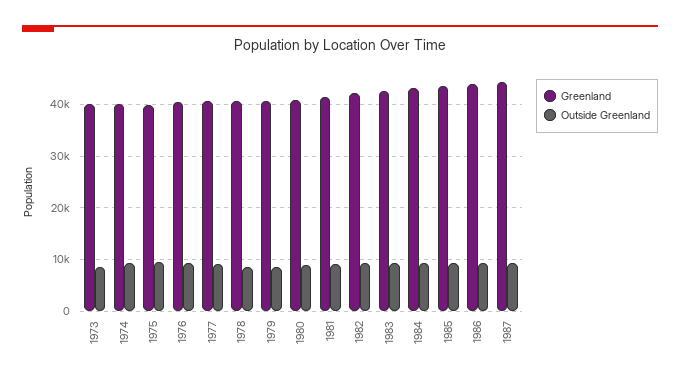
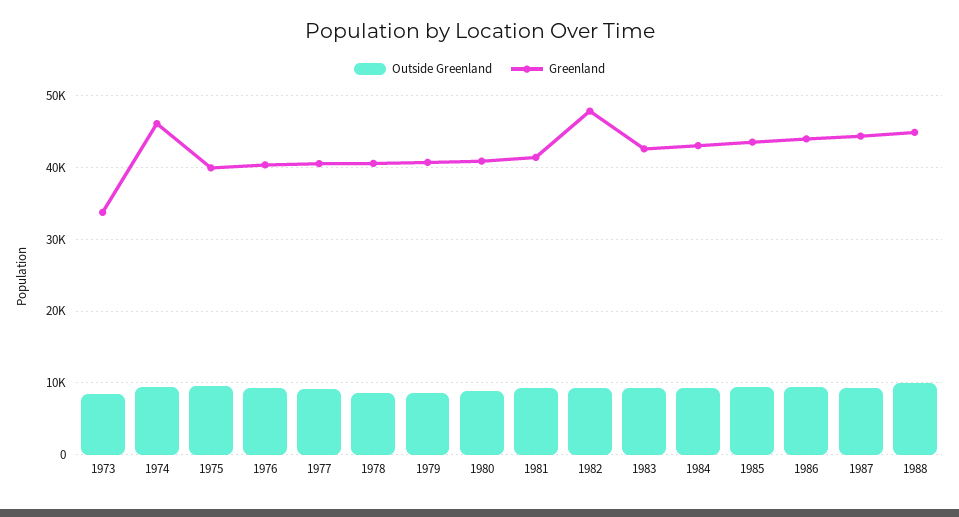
Greenland, 1973: 40000 -> 34000
Greenland, 1974: 40000 -> 46000
Greenland, 1982: 42000 -> 48000
Outside Greenland, 1988: none -> 10000
Greenland, 1988: none -> 45000

